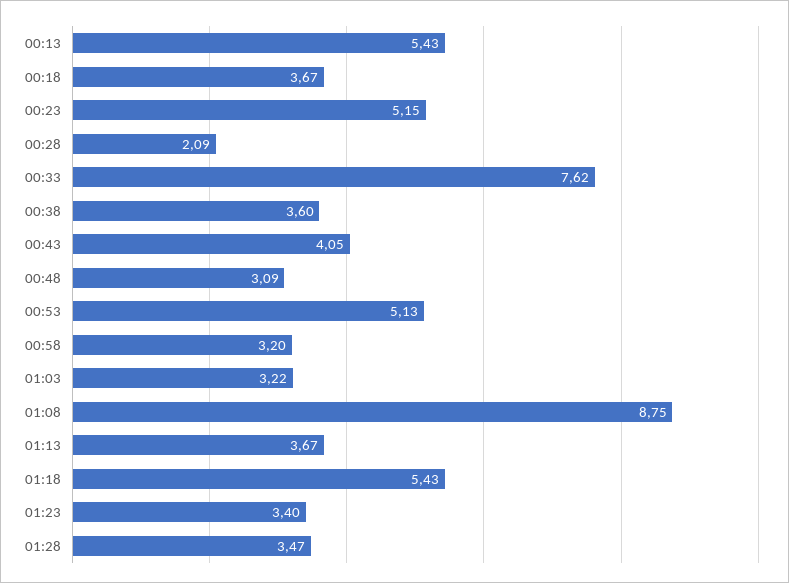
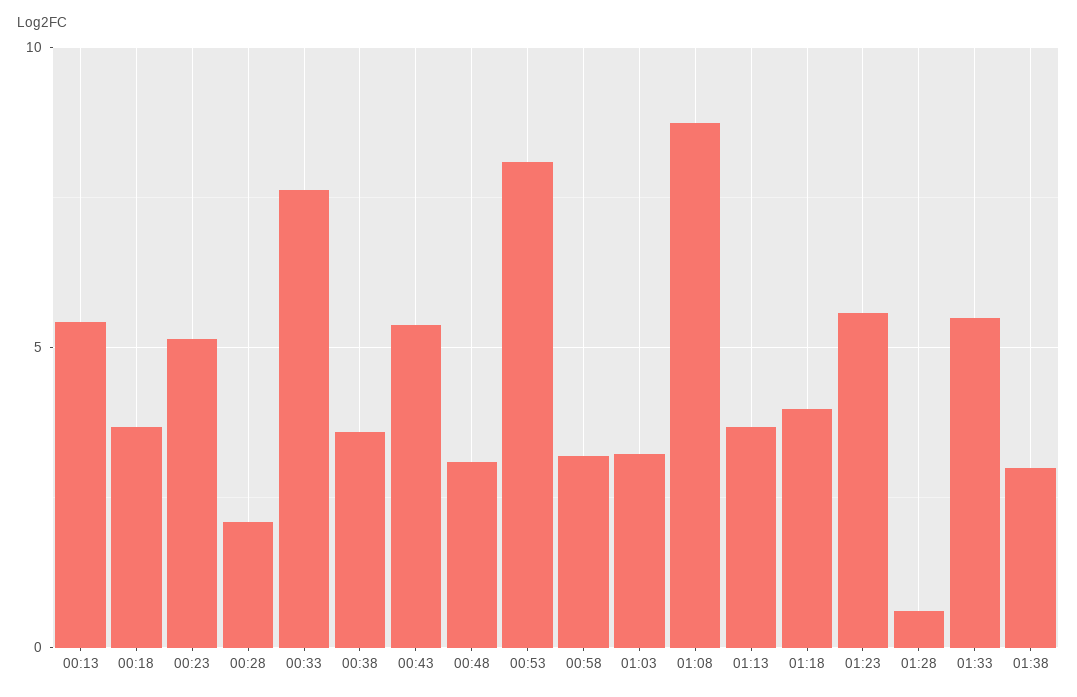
00:43: 4.05 -> 5.5
00:53: 5.13 -> 8
01:18: 5.43 -> 4
01:23: 3.4 -> 5.5
01:28: 3.47 -> 0.5
01:33: none -> 5.5
01:38: none -> 3

